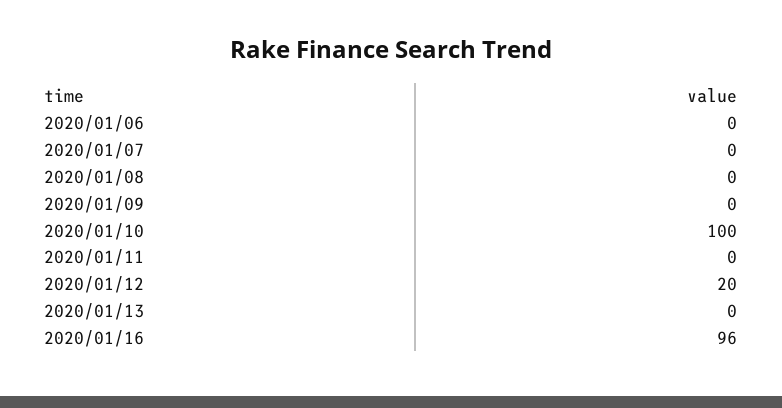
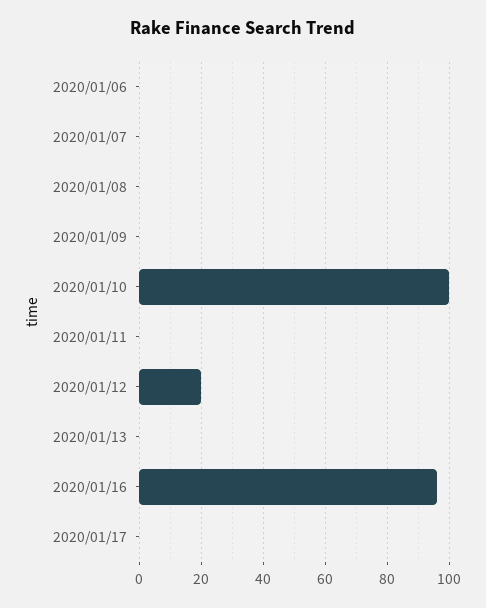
2020/01/17: none -> 0

